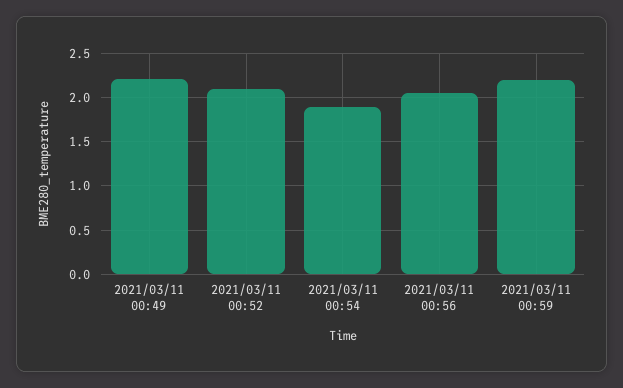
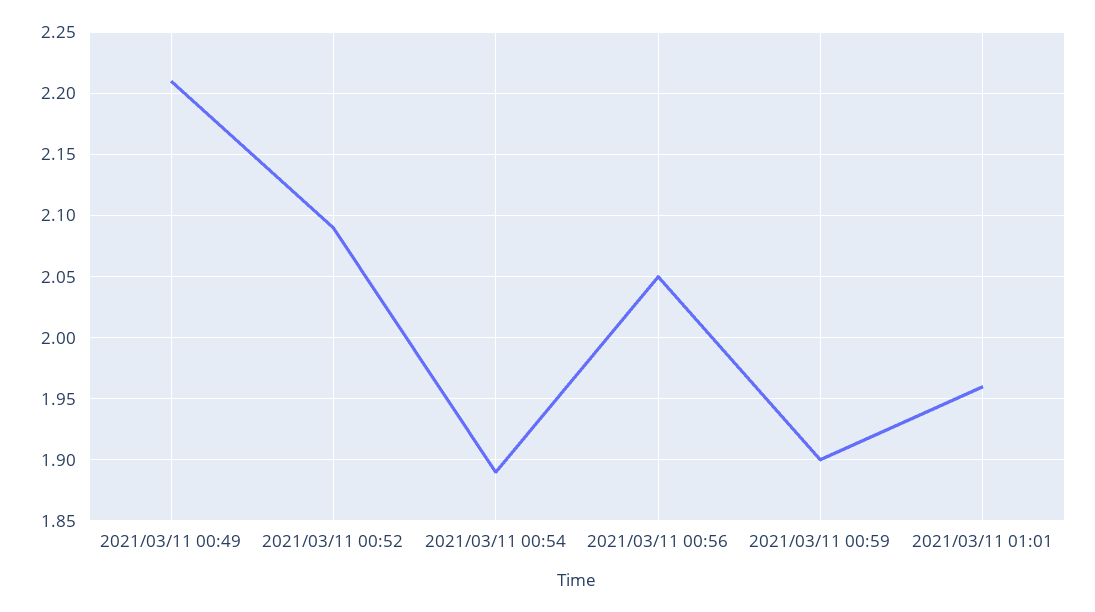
2021/03/11 00:59: 2.2 -> 1.9
2021/03/11 01:01: none -> 1.96

